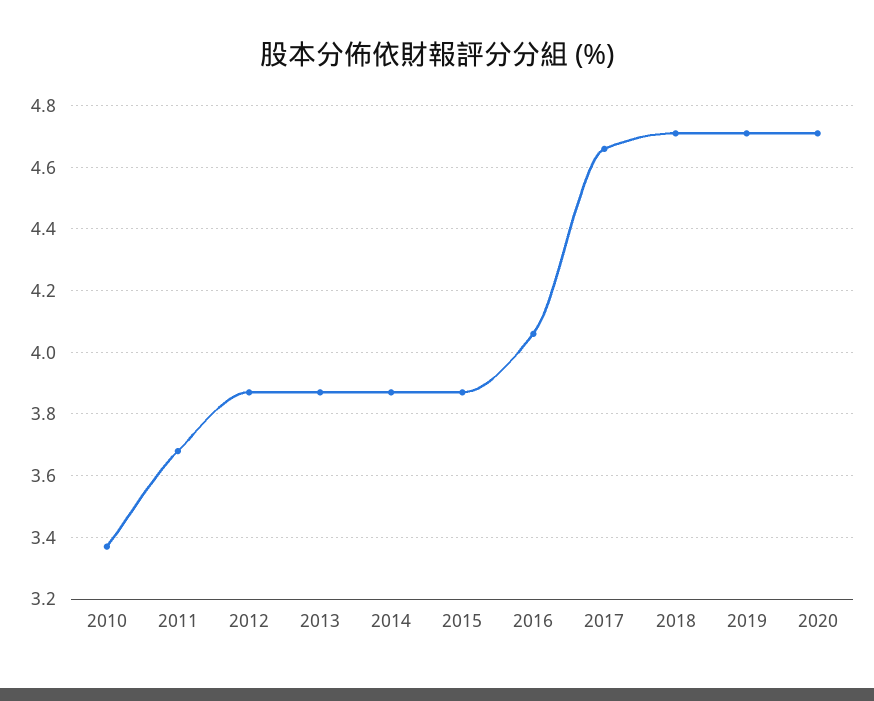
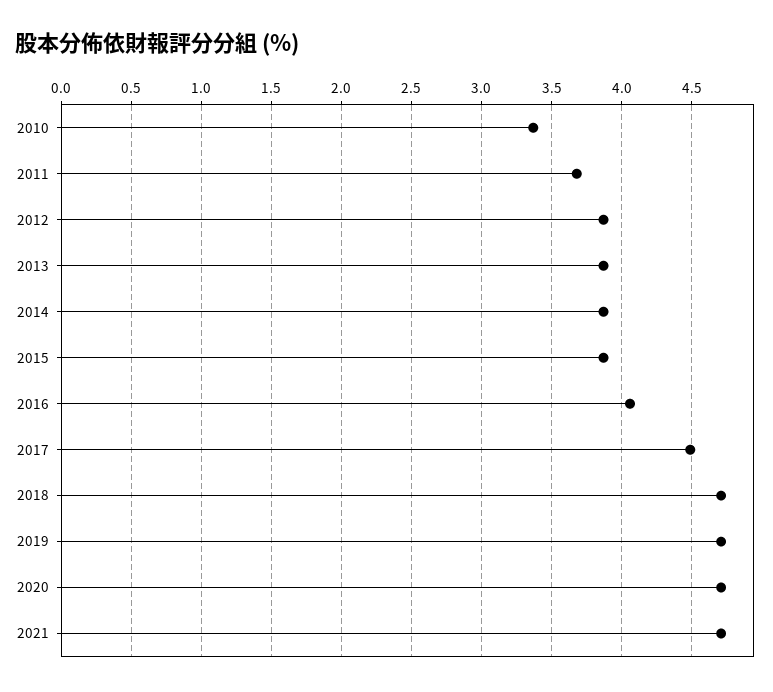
2017: 4.65 -> 4.5
2021: none -> 4.7

